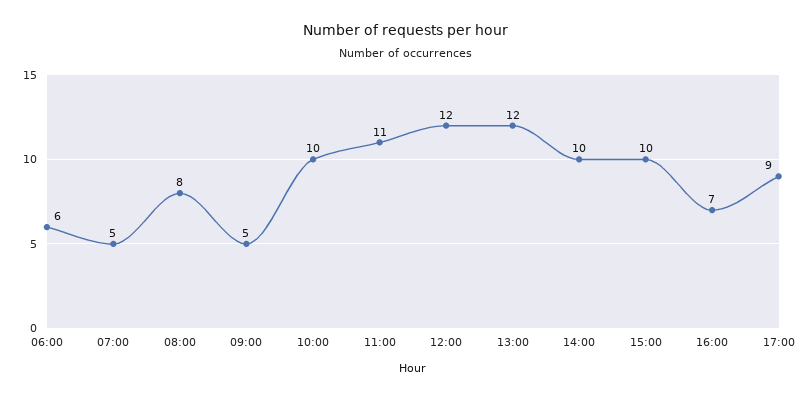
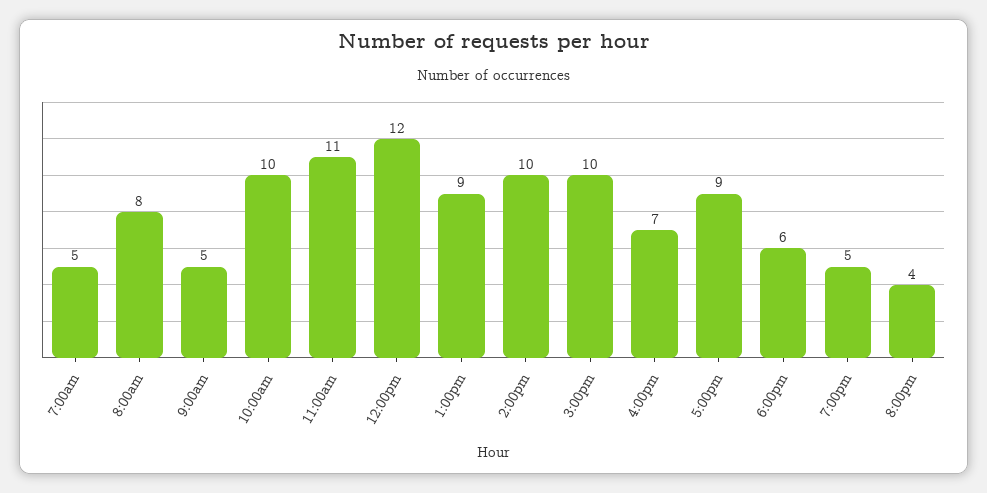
06:00: 6 -> none
13:00: 12 -> 9
6:00pm: none -> 6
7:00pm: none -> 5
8:00pm: none -> 4

